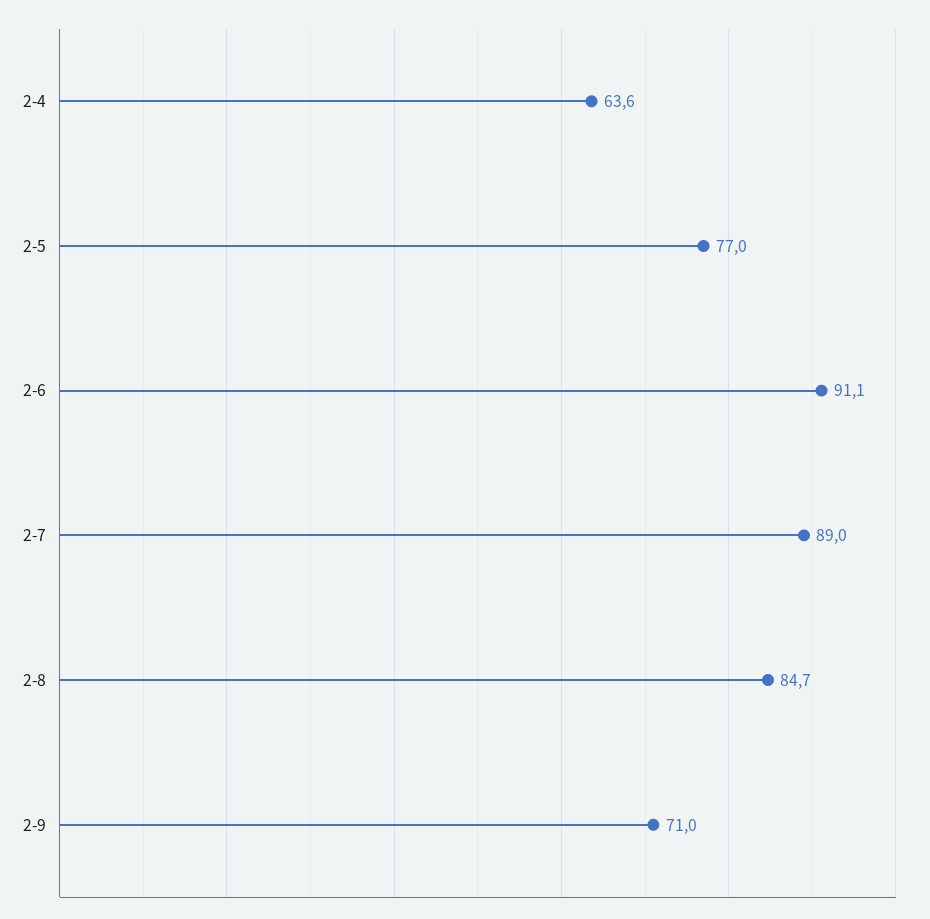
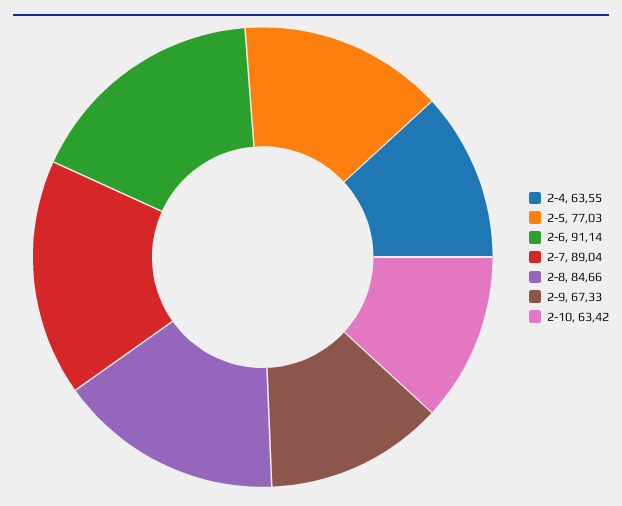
2-9: 71 -> 67.33
2-10: none -> 63.42

